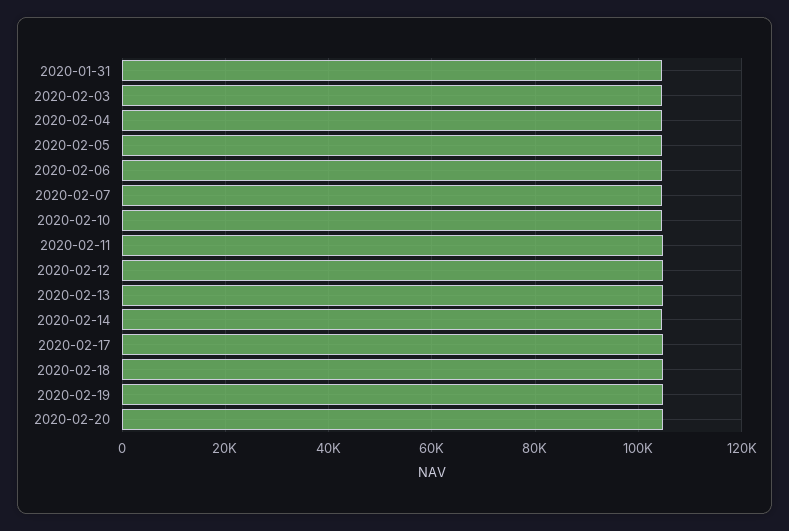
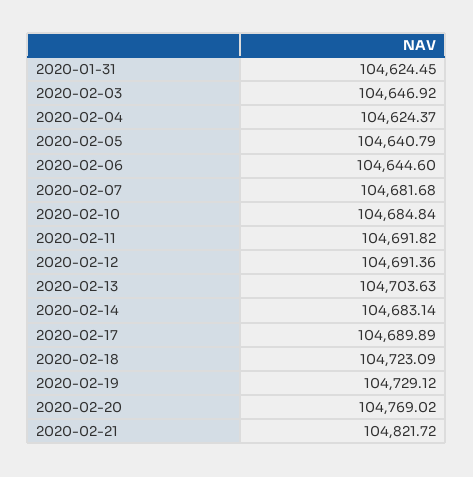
2020-02-21: none -> 104821.72

